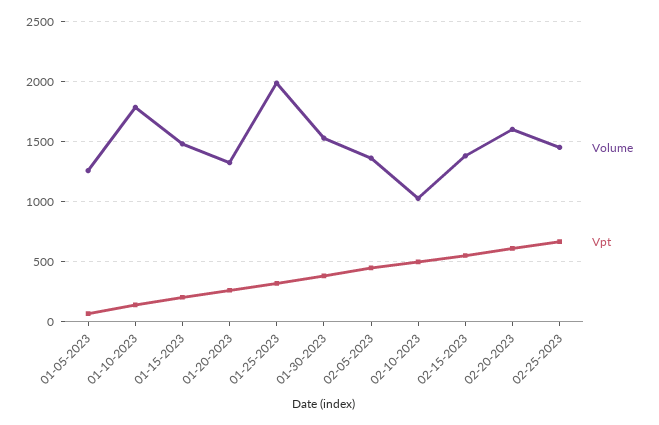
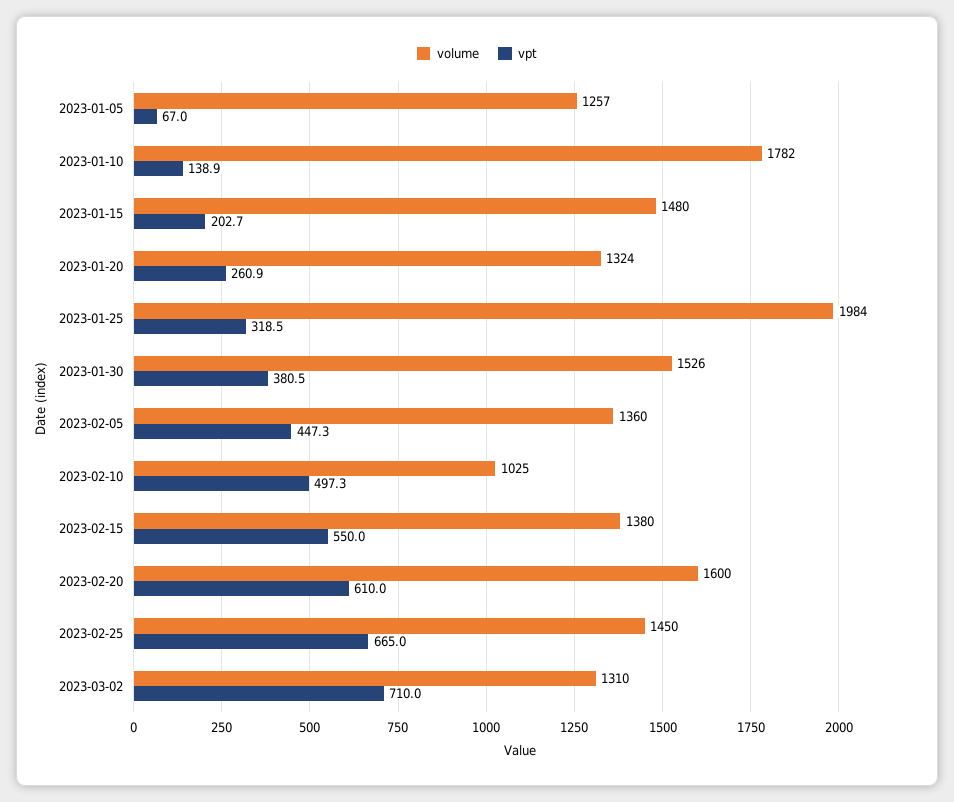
Volume, 2023-03-02: none -> 1310
Vpt, 2023-03-02: none -> 710

